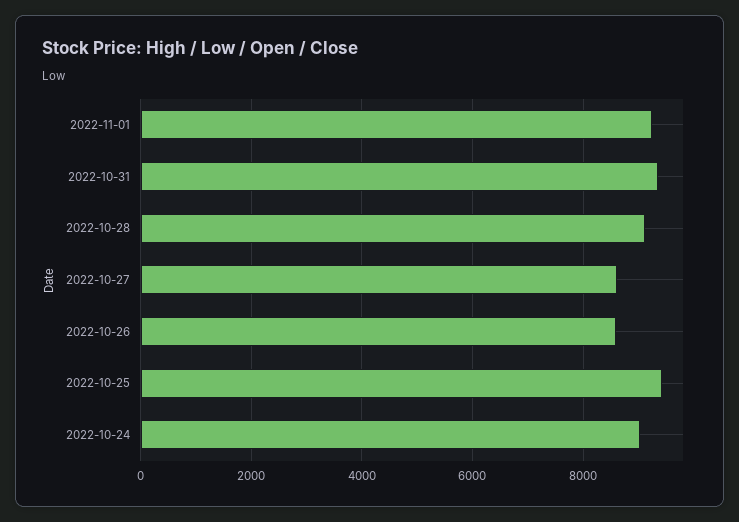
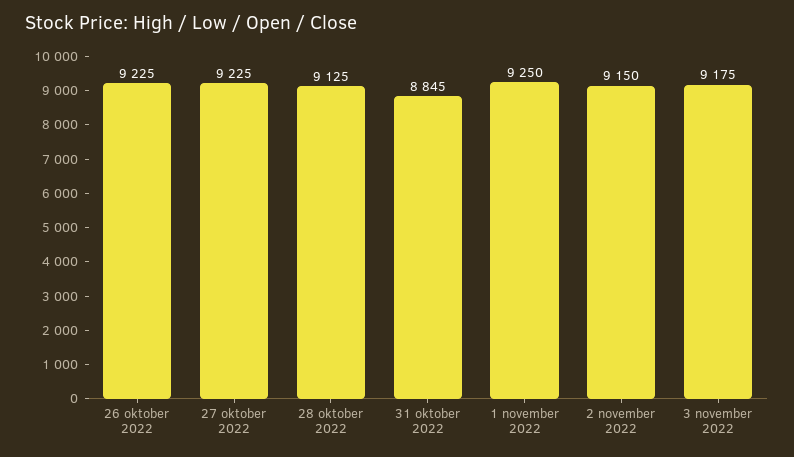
2022-10-31: 9400 -> 8845
2022-10-27: 8600 -> 9225
2022-10-26: 8600 -> 9225
2022-10-25: 9400 -> none
2022-10-24: 9000 -> none
2 november 2022: none -> 9150
3 november 2022: none -> 9175

